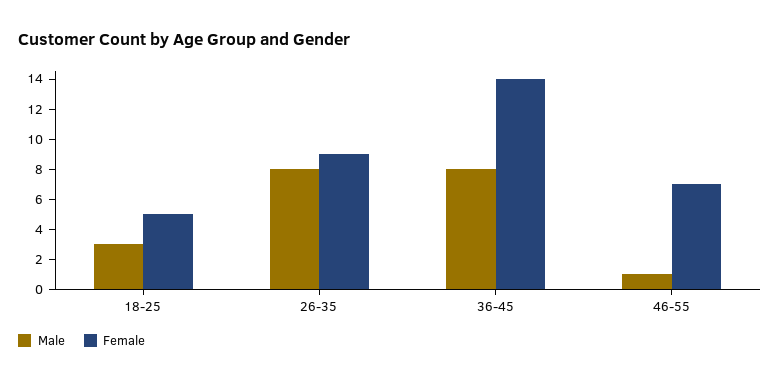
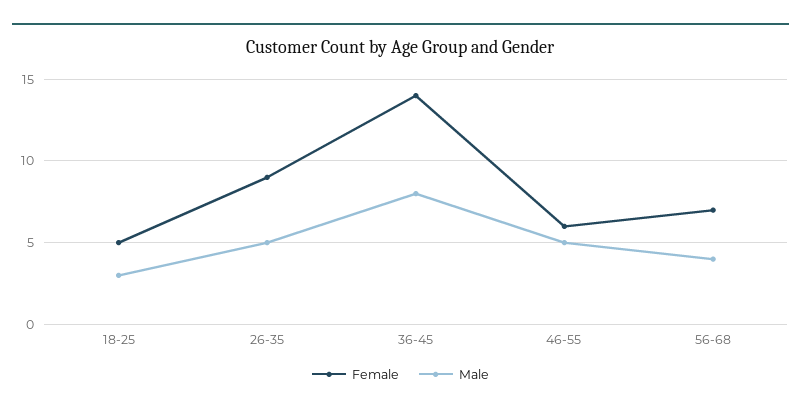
Male, 26-35: 8 -> 5
Male, 46-55: 1 -> 5
Female, 46-55: 7 -> 6
Female, 56-68: none -> 7
Male, 56-68: none -> 4

